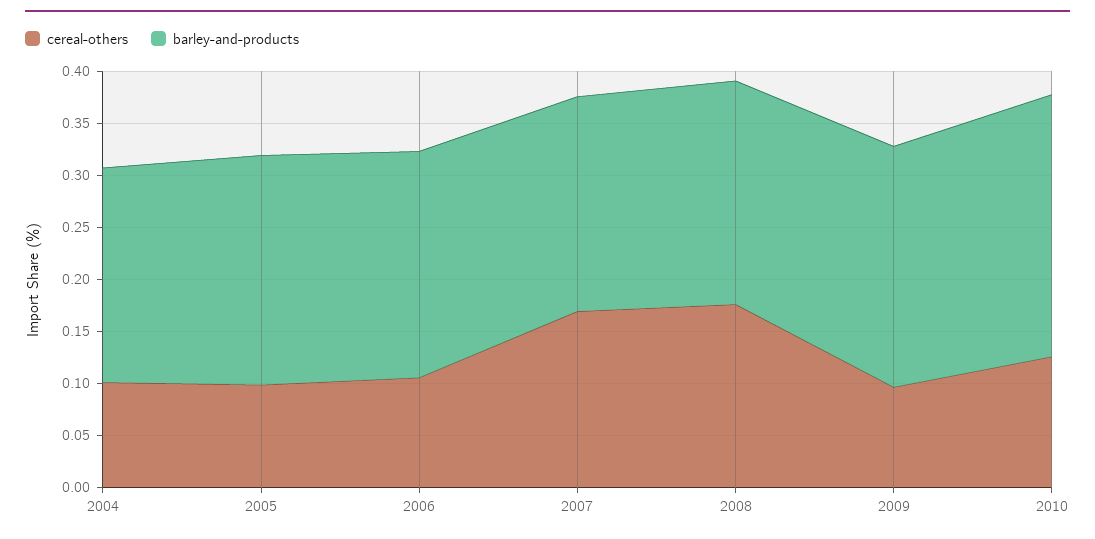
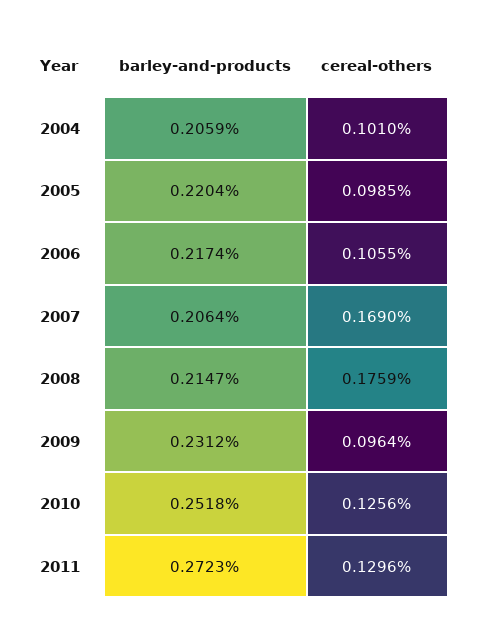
barley-and-products, 2011: none -> 0.2723
cereal-others, 2011: none -> 0.1296

